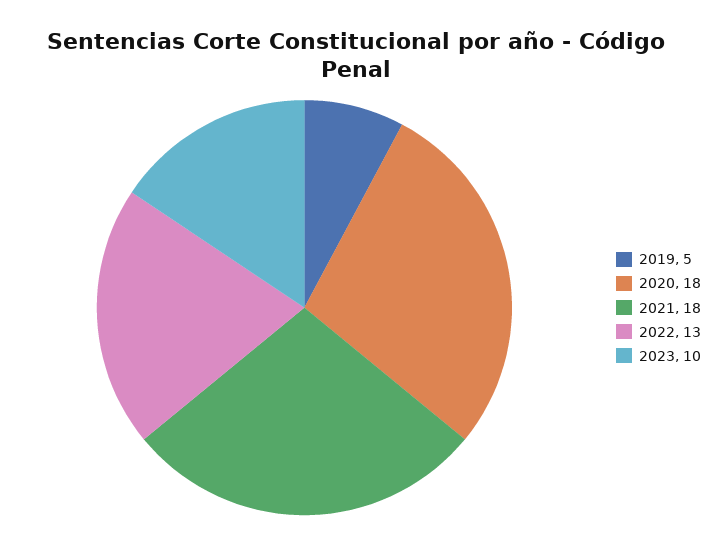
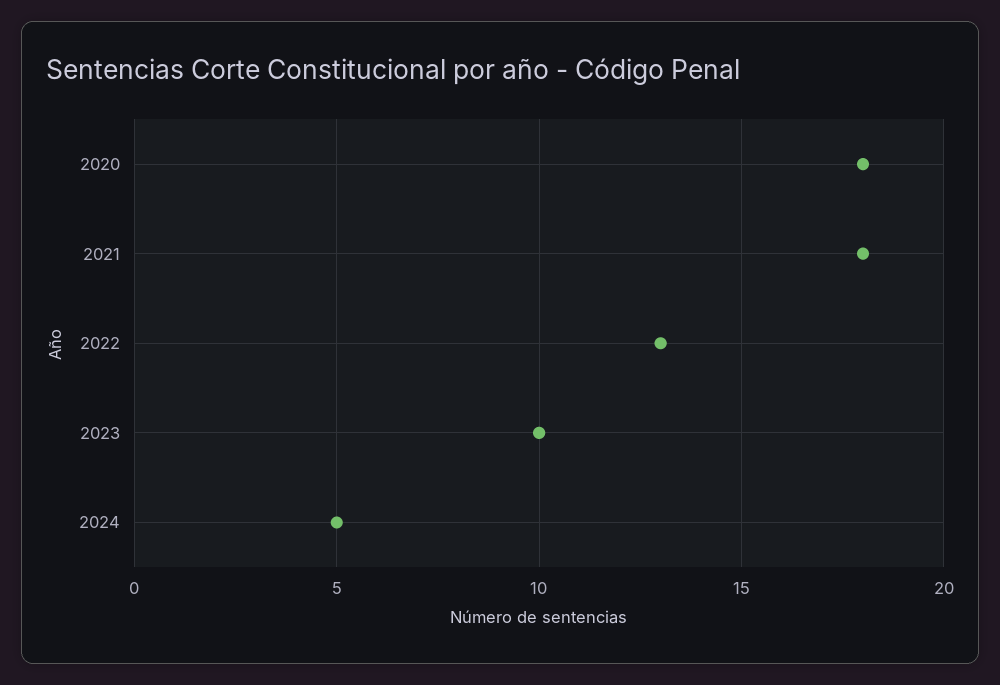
2019: 5 -> none
2024: none -> 5

